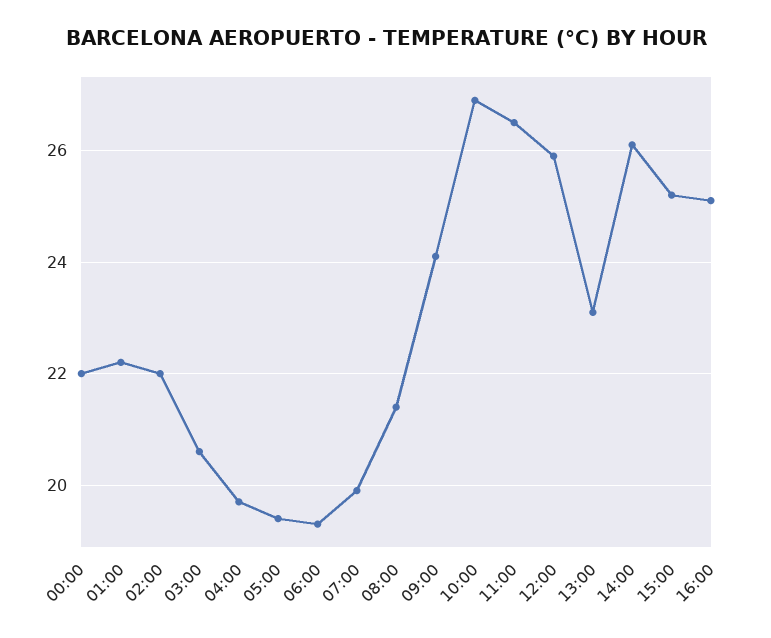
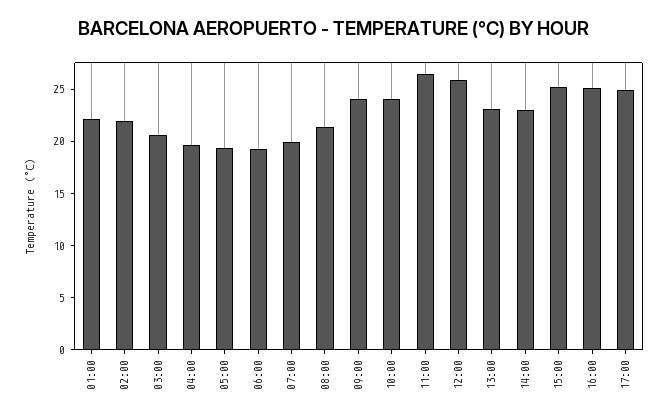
00:00: 22 -> none
10:00: 27 -> 24
14:00: 26 -> 23
17:00: none -> 25

